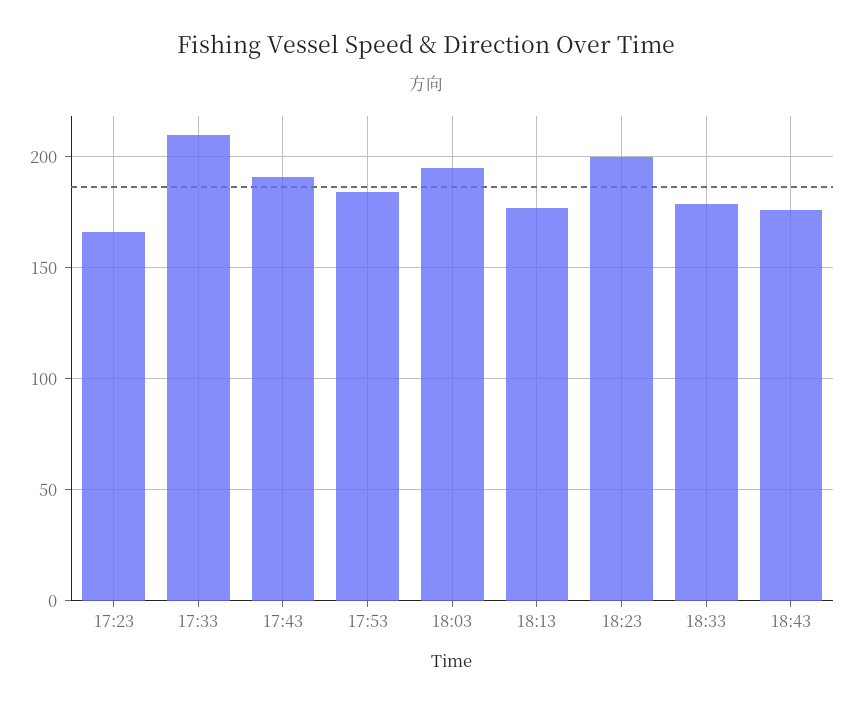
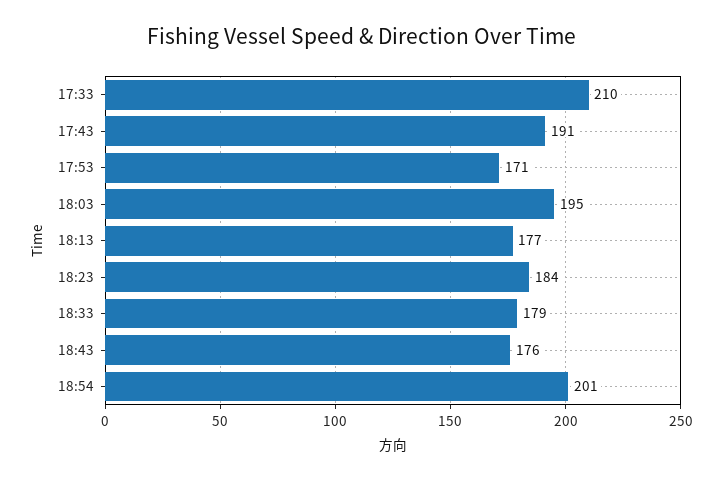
17:23: 165 -> none
17:53: 185 -> 171
18:23: 200 -> 184
18:54: none -> 201

